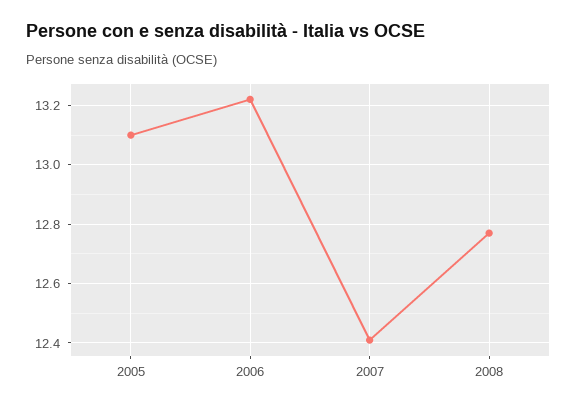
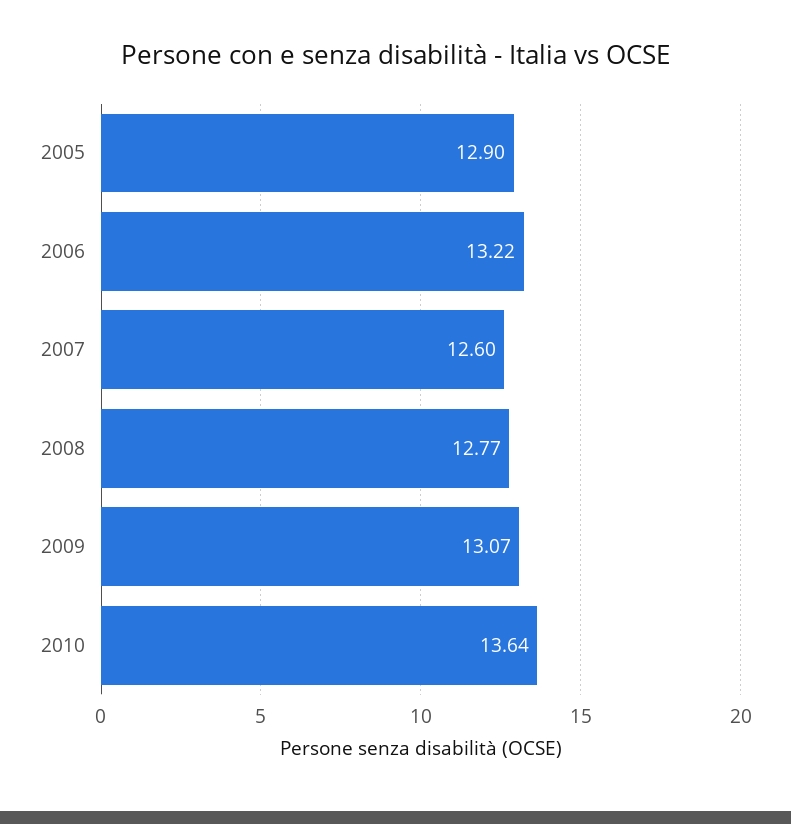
2005: 13.1 -> 12.9
2007: 12.4 -> 12.6
2009: none -> 13.07
2010: none -> 13.64

